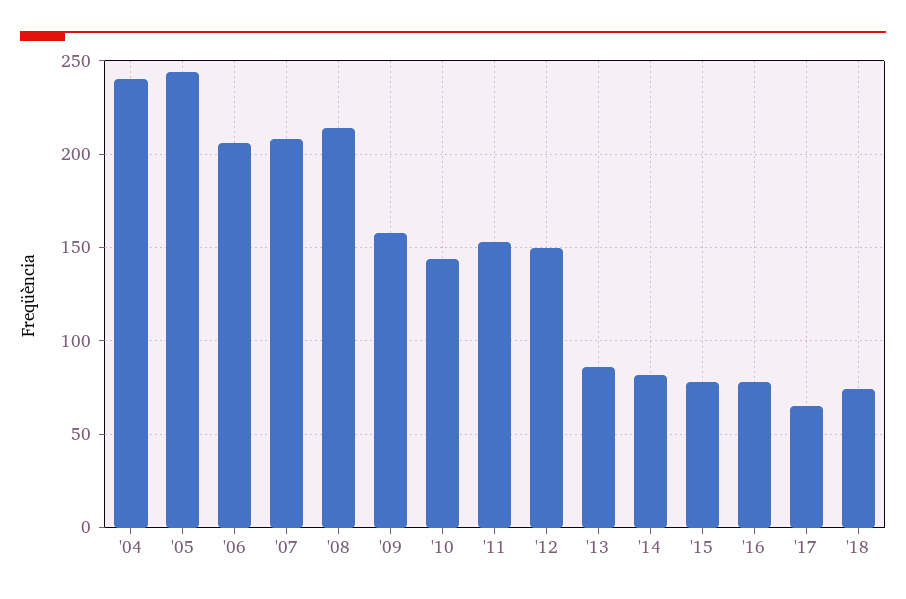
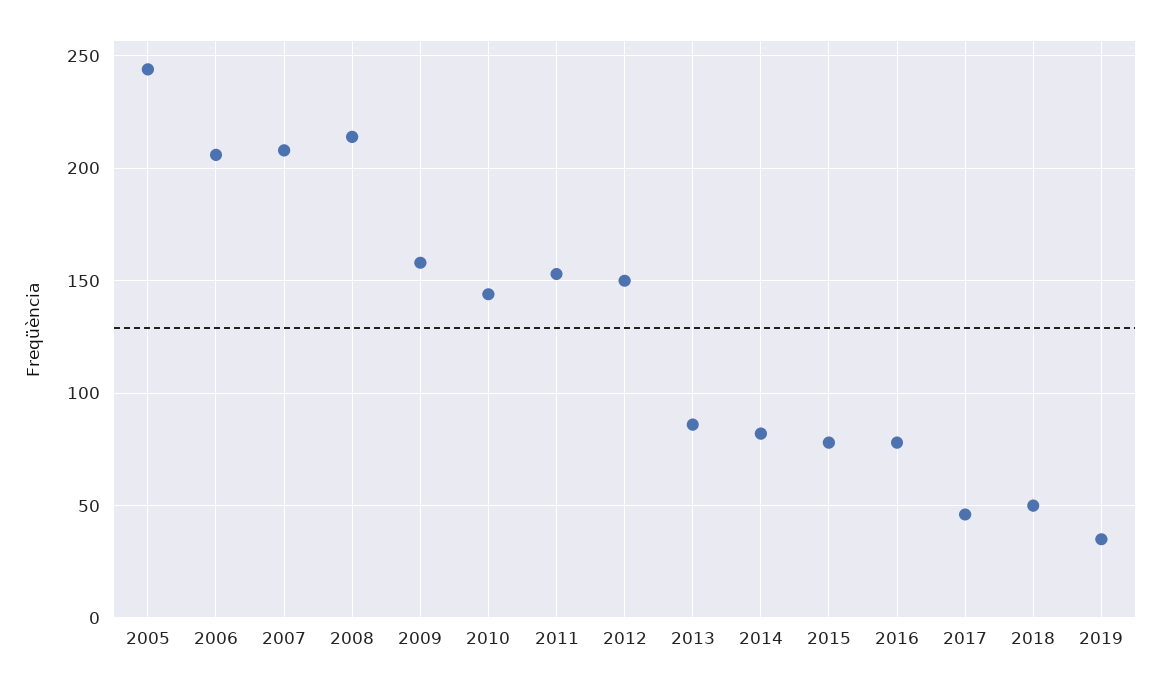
'04: 240 -> none
'17: 65 -> 45
'18: 75 -> 50
2019: none -> 35

